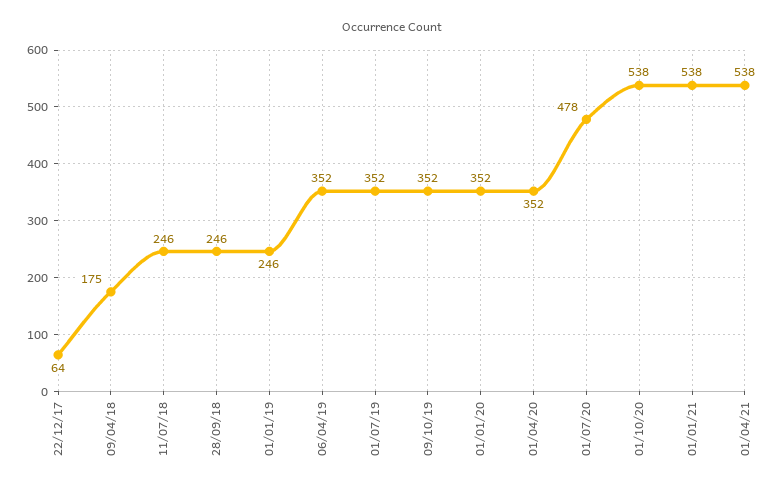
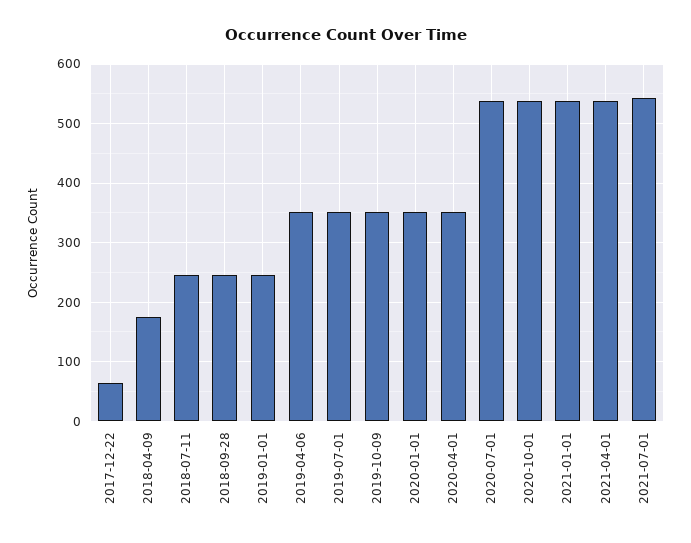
01/07/20: 478 -> 540
2021-07-01: none -> 540

